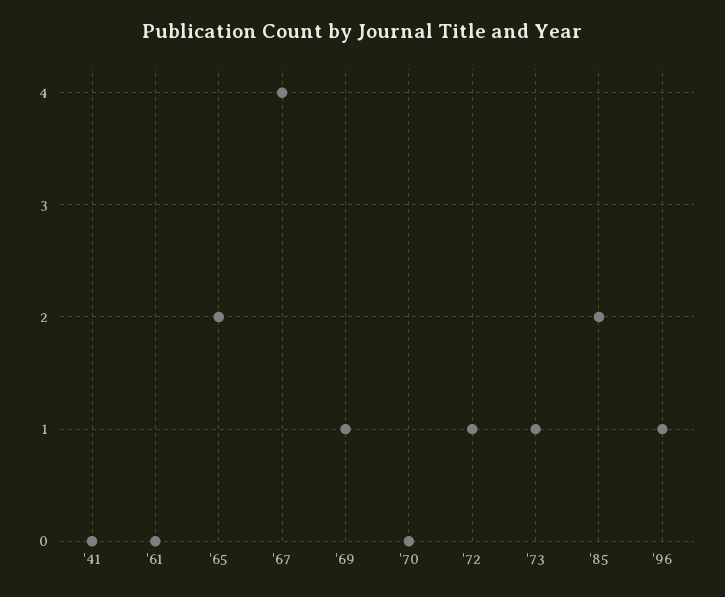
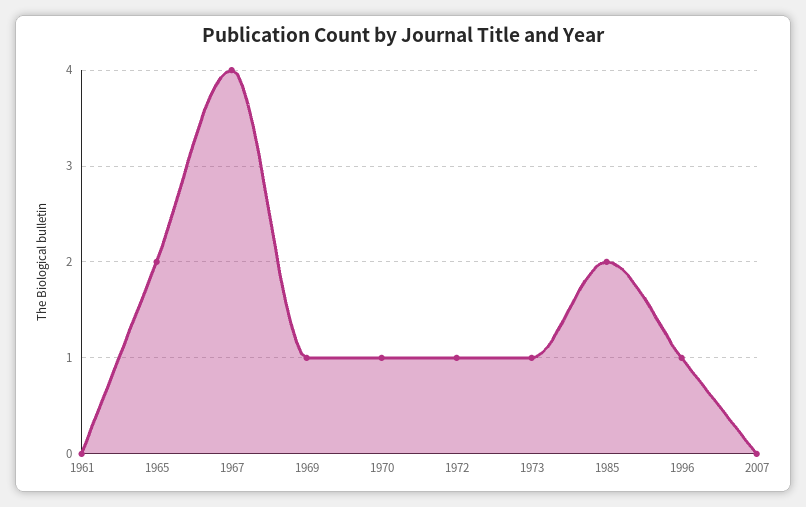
'41: 0 -> none
'70: 0 -> 1
2007: none -> 0

